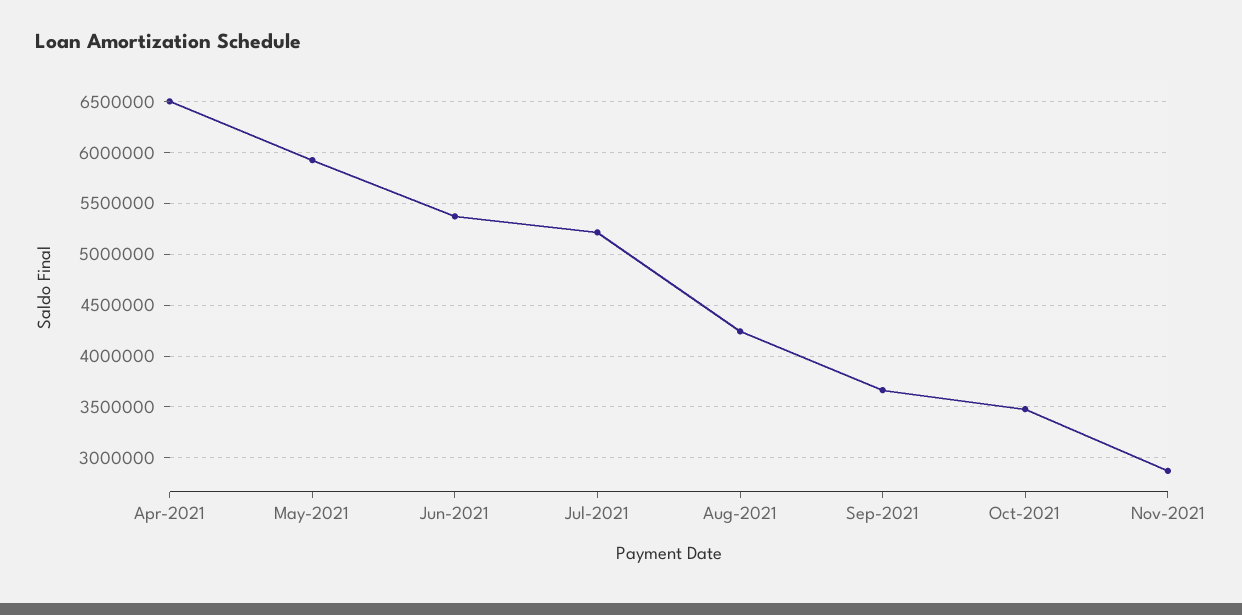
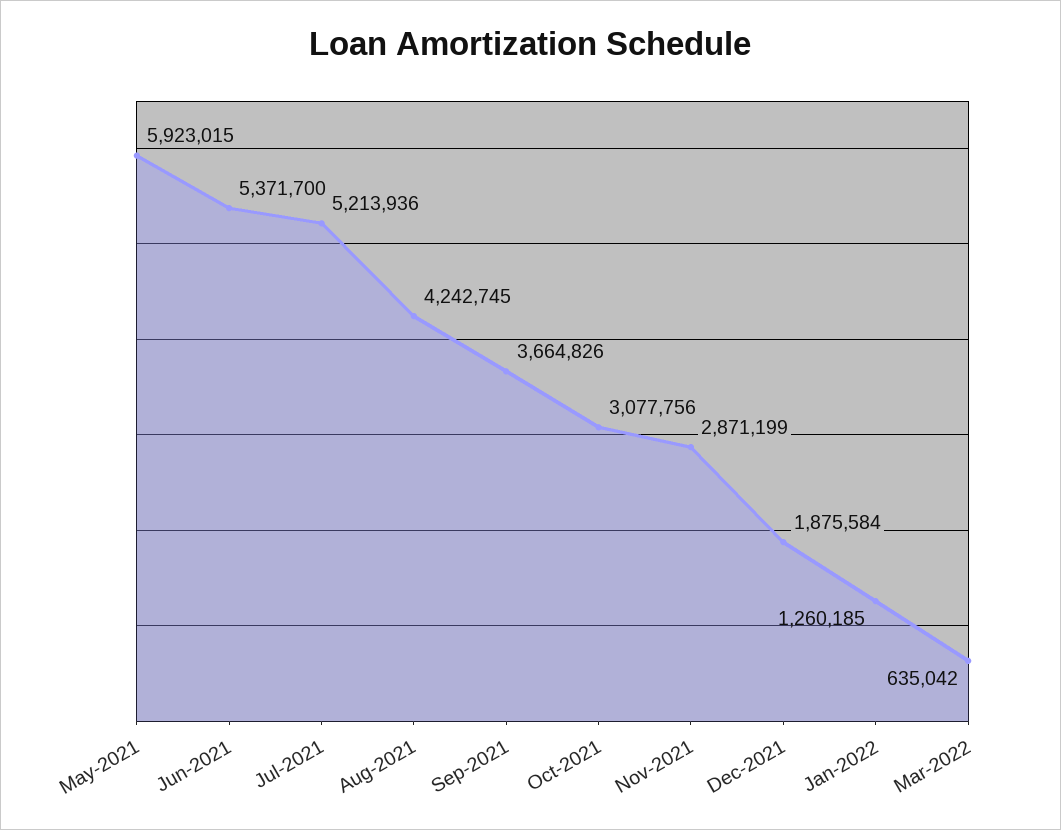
Apr-2021: 6500000 -> none
Oct-2021: 3500000 -> 3077756
Dec-2021: none -> 1875584
Jan-2022: none -> 1260185
Mar-2022: none -> 635042

